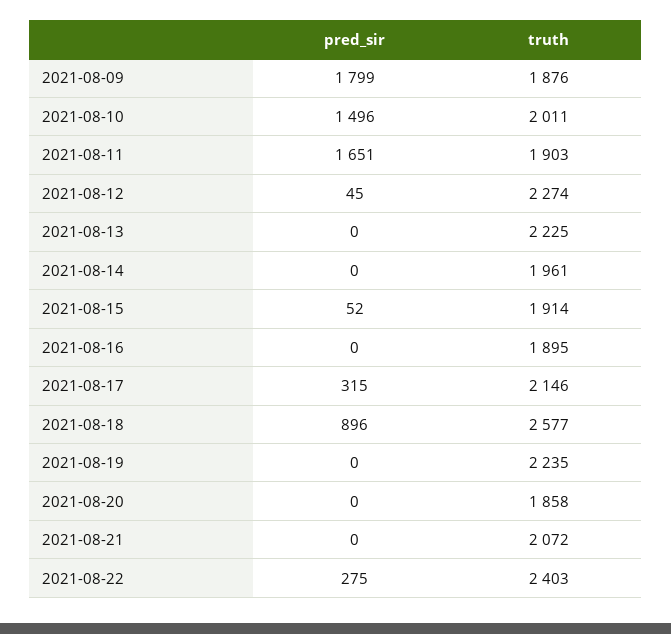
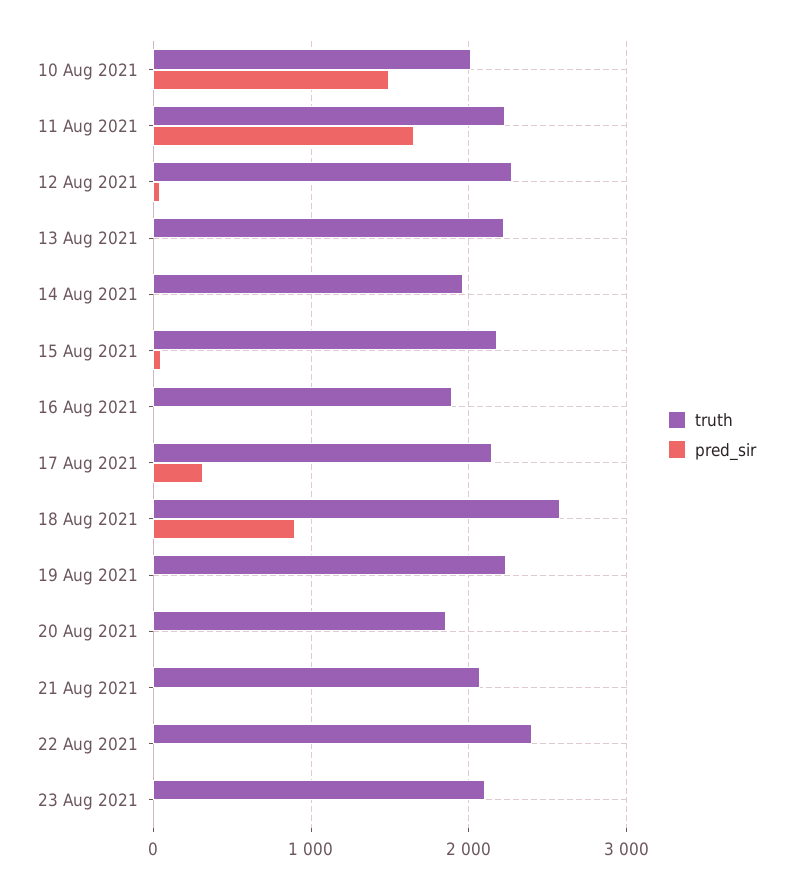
pred_sir, 2021-08-09: 1799 -> none
truth, 2021-08-09: 1876 -> none
truth, 2021-08-11: 1903 -> 2200
truth, 2021-08-15: 1914 -> 2200
pred_sir, 2021-08-22: 275 -> 0
truth, 23 Aug 2021: none -> 2100
pred_sir, 23 Aug 2021: none -> 0

